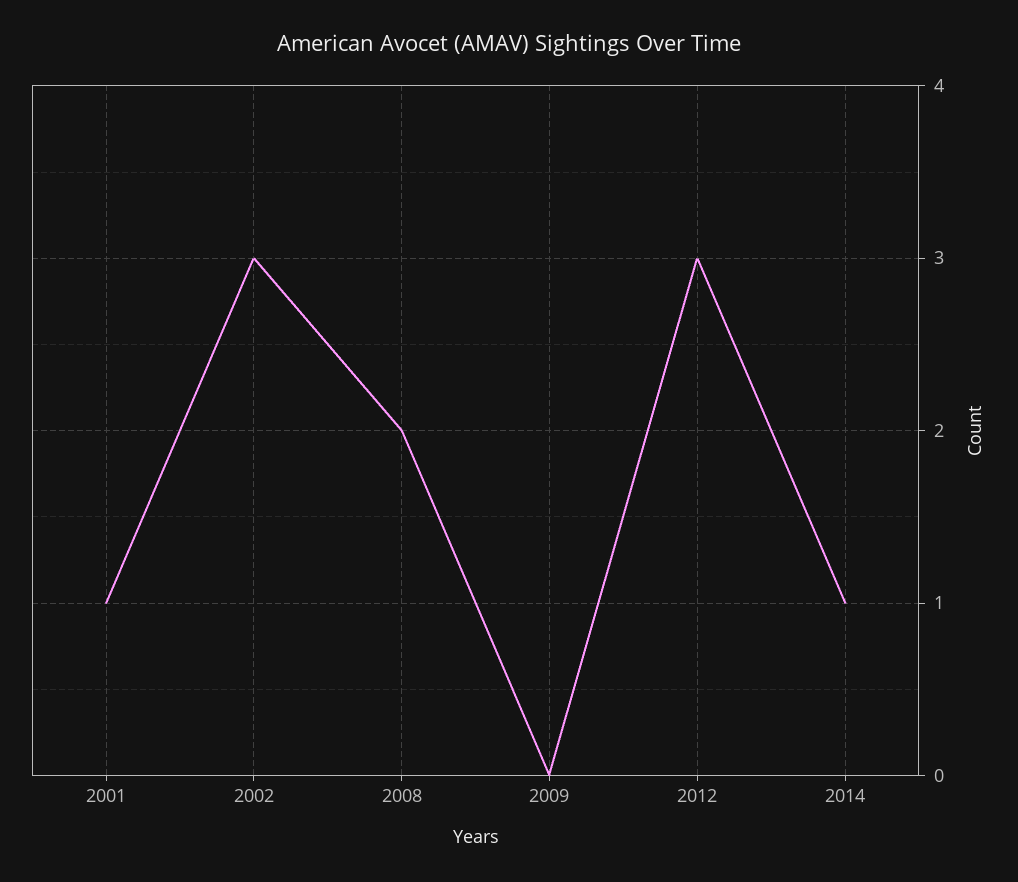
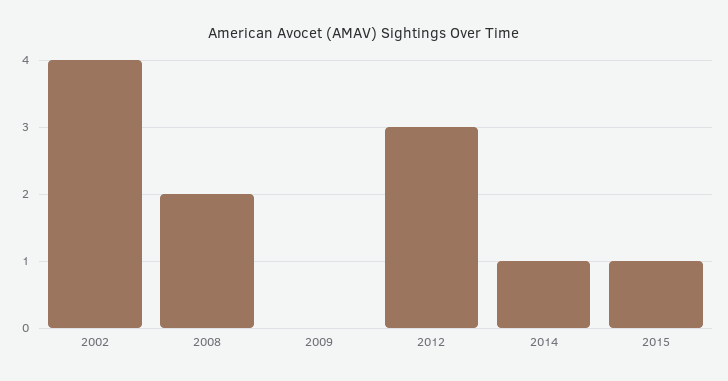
2001: 1 -> none
2002: 3 -> 4
2015: none -> 1

